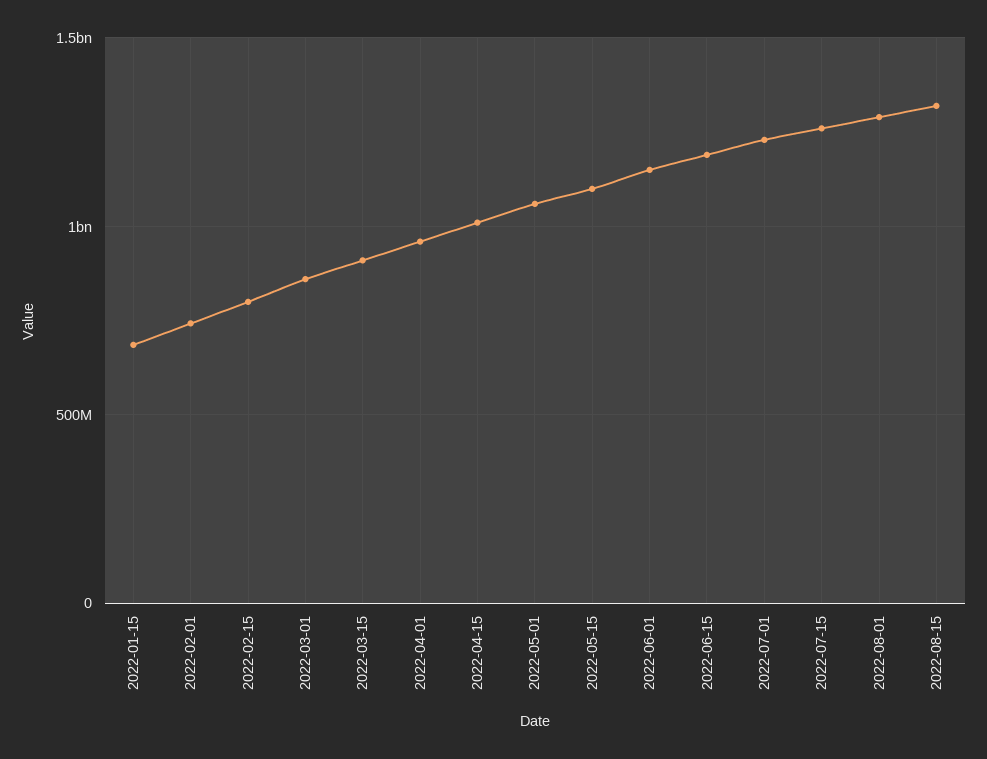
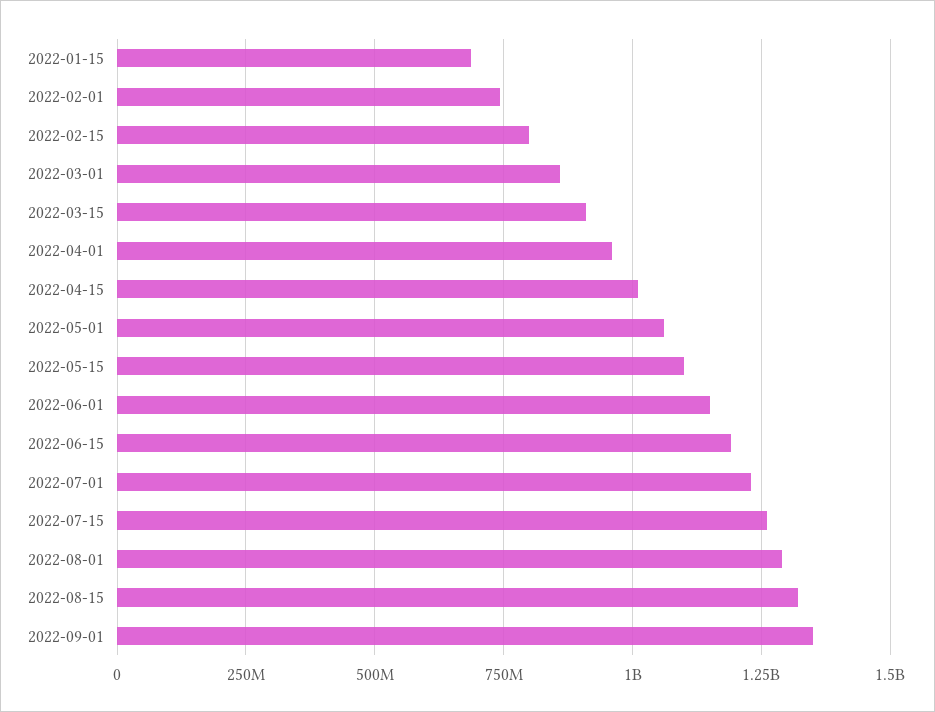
2022-09-01: none -> 1350000000

